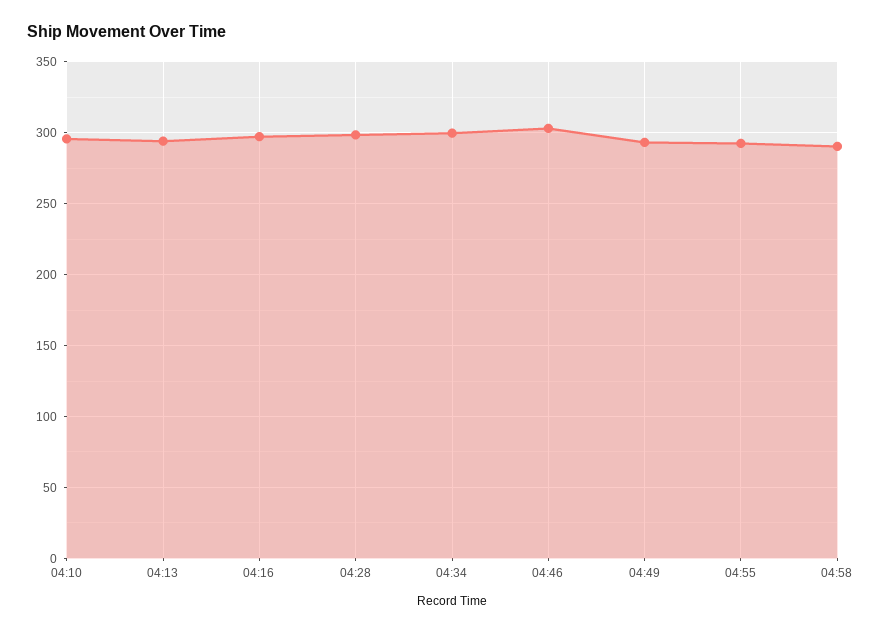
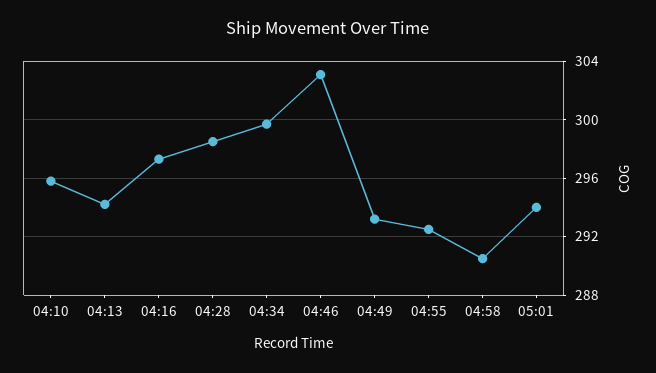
05:01: none -> 294

